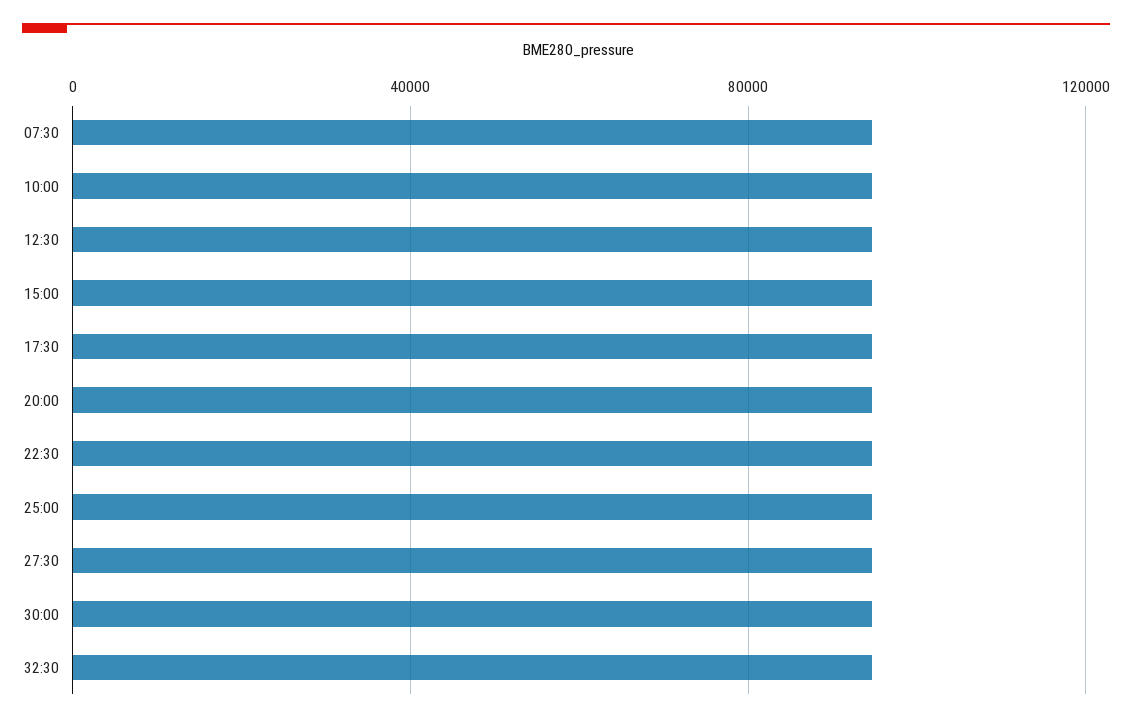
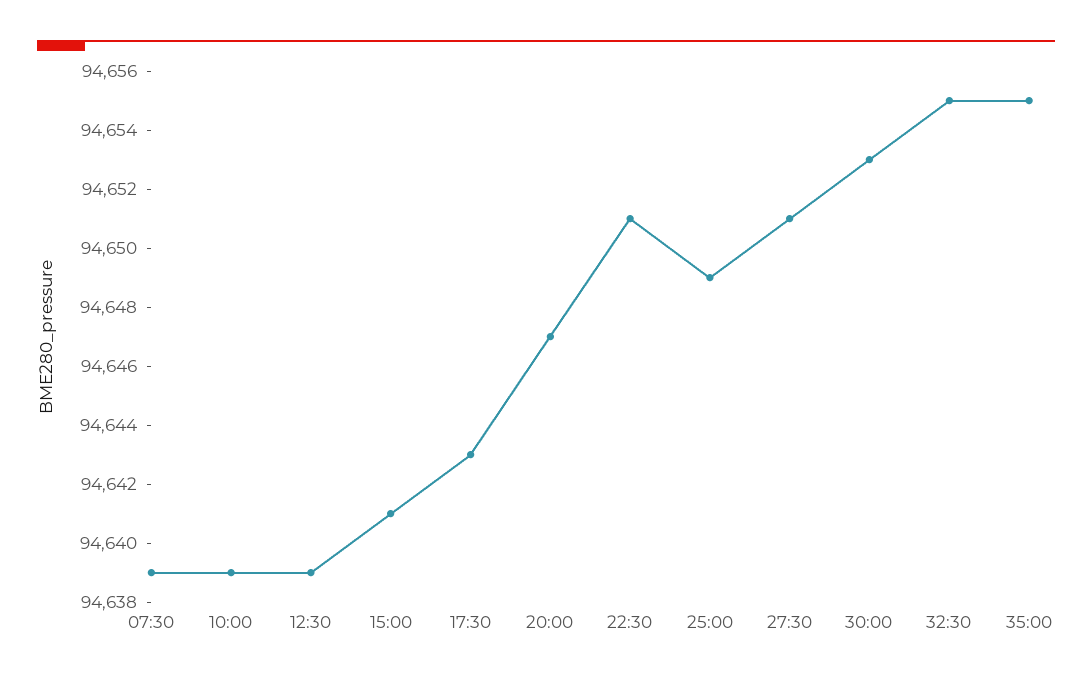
35:00: none -> 94655

